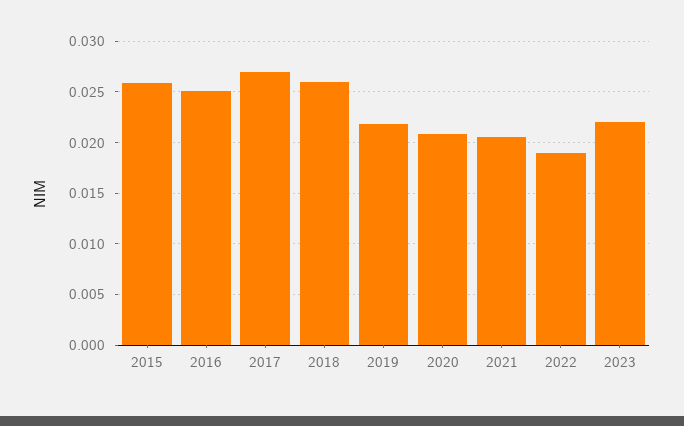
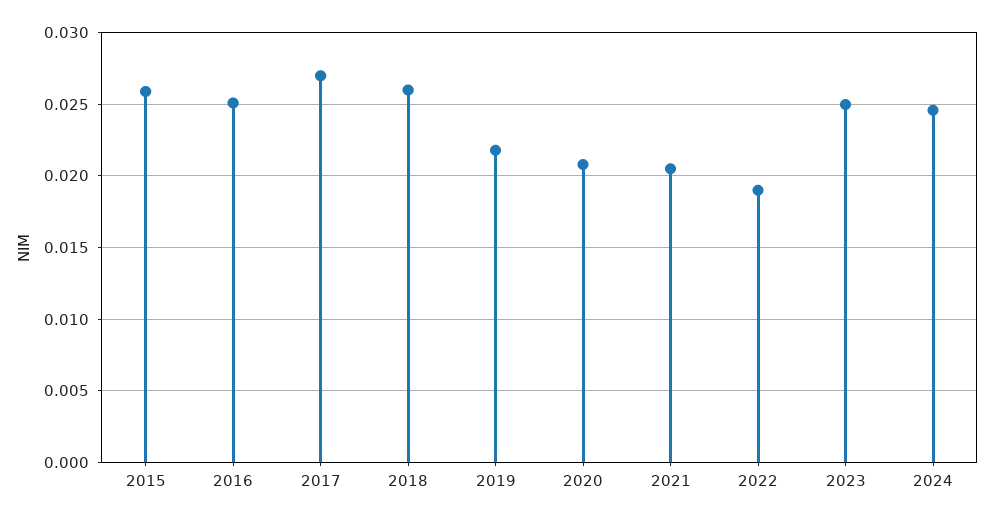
2023: 0.022 -> 0.025
2024: none -> 0.0245

